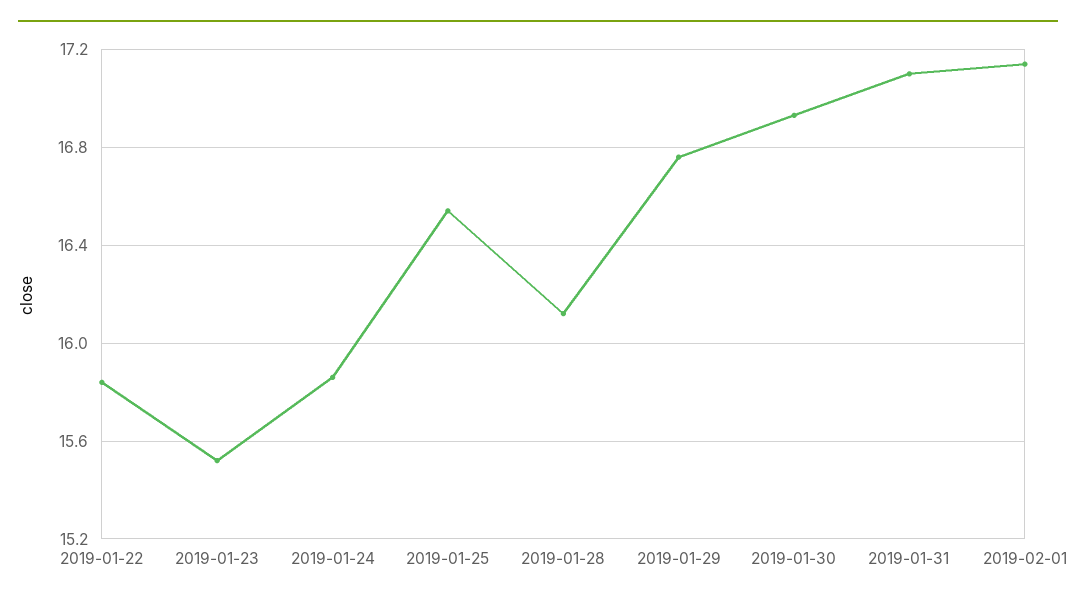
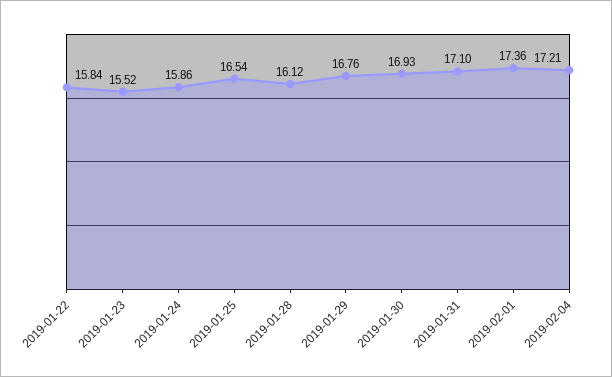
2019-02-01: 17.15 -> 17.36
2019-02-04: none -> 17.21

